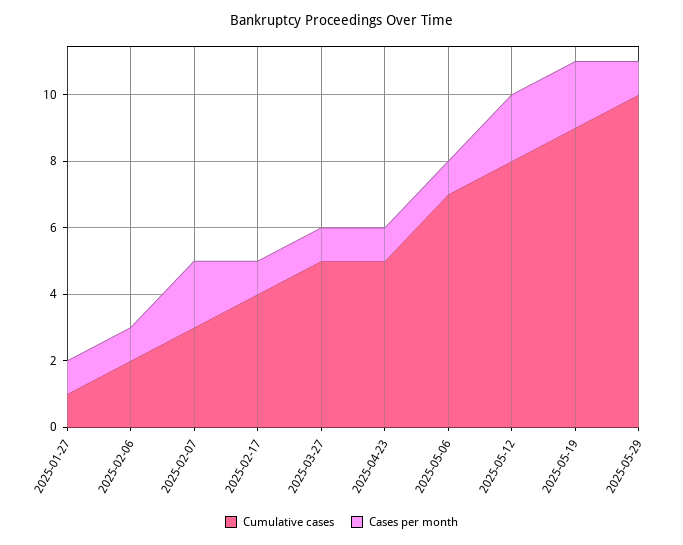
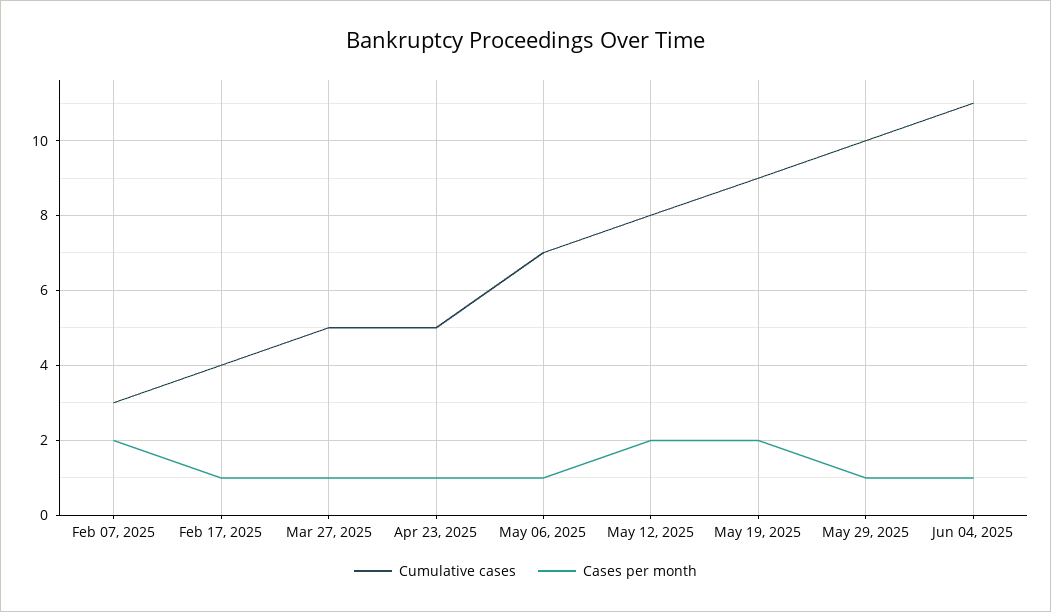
Cumulative cases, 2025-01-27: 1 -> none
Cases per month, 2025-01-27: 1 -> none
Cumulative cases, 2025-02-06: 2 -> none
Cases per month, 2025-02-06: 1 -> none
Cumulative cases, Jun 04, 2025: none -> 11
Cases per month, Jun 04, 2025: none -> 1

